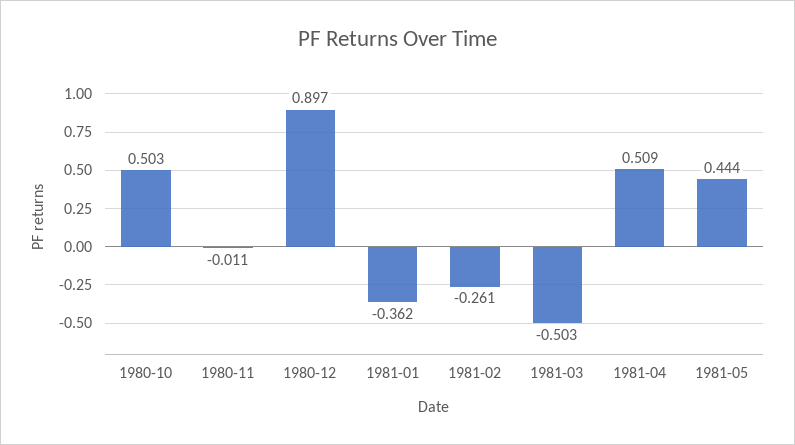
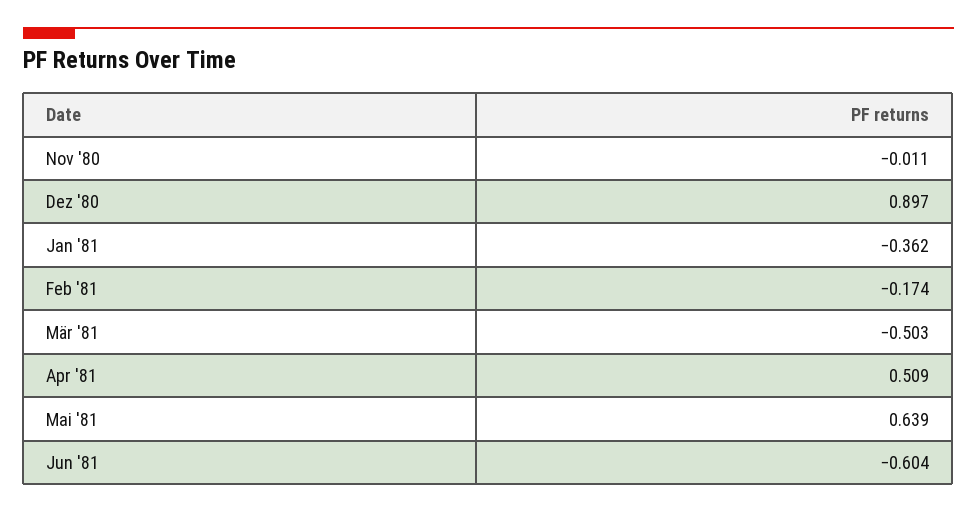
1980-10: 0.503 -> none
1981-02: -0.261 -> -0.174
1981-05: 0.444 -> 0.639
Jun '81: none -> -0.604

